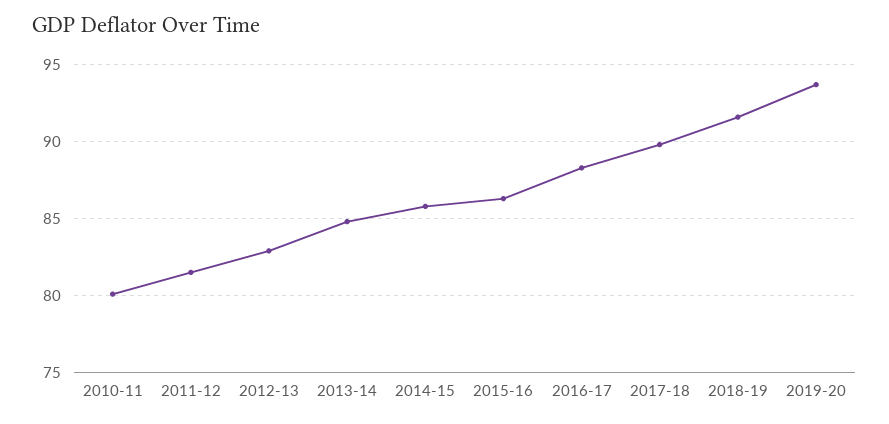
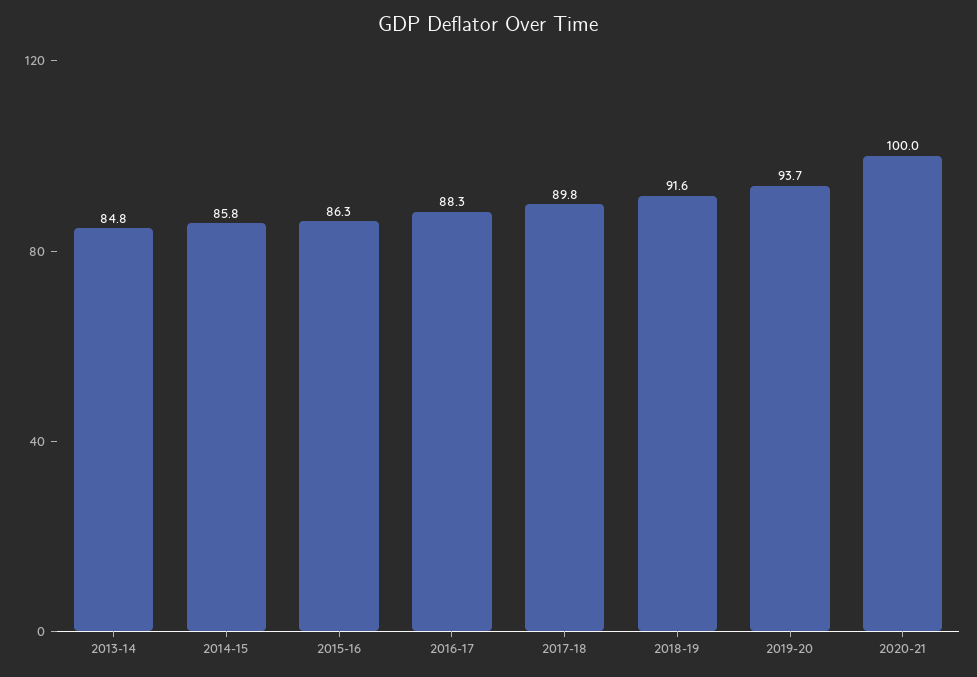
2010-11: 80 -> none
2011-12: 81.5 -> none
2012-13: 83 -> none
2020-21: none -> 100

